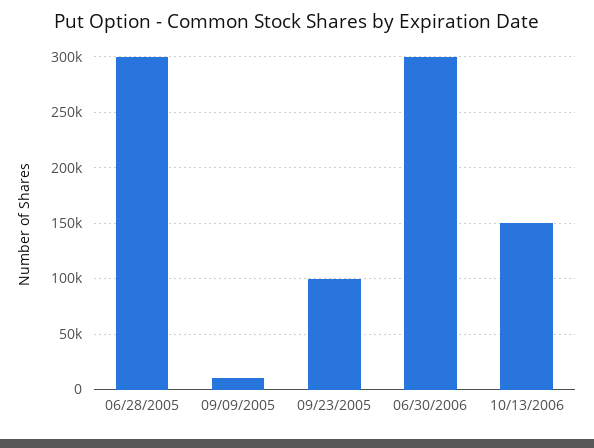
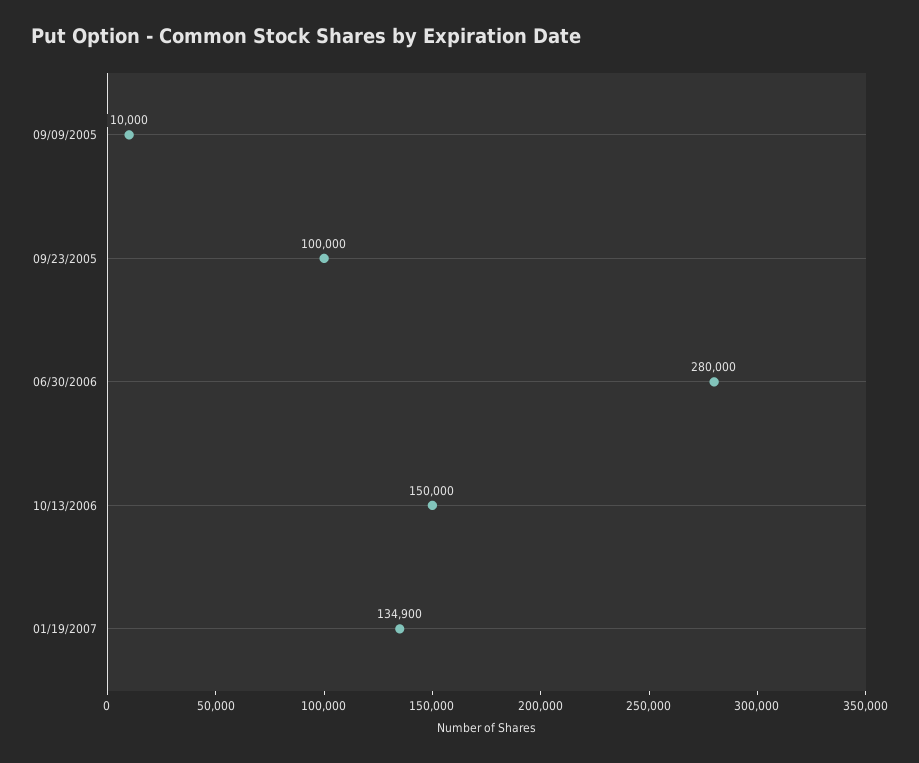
06/28/2005: 300000 -> none
06/30/2006: 300000 -> 280000
01/19/2007: none -> 134900

